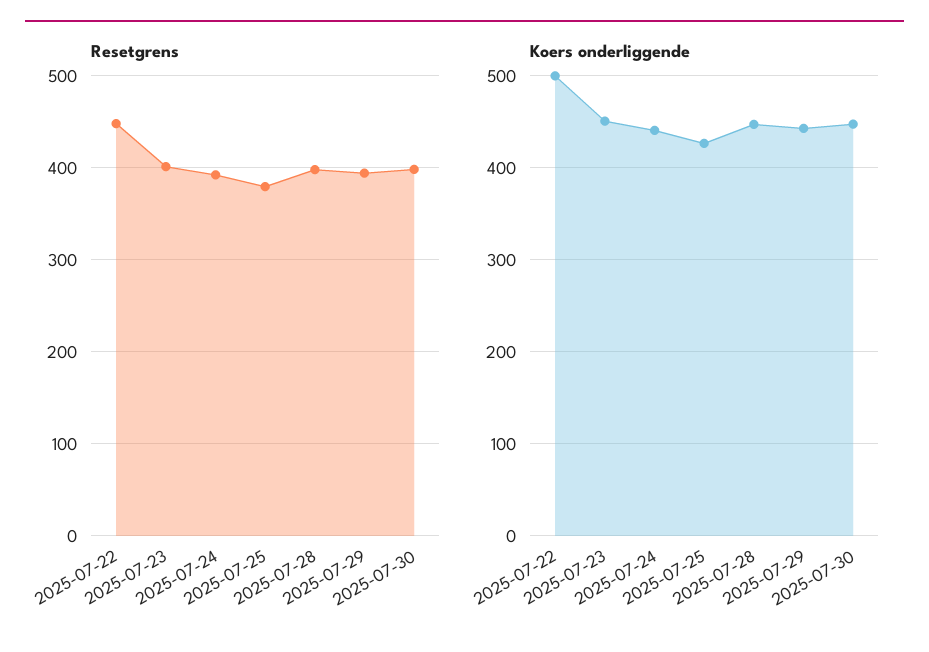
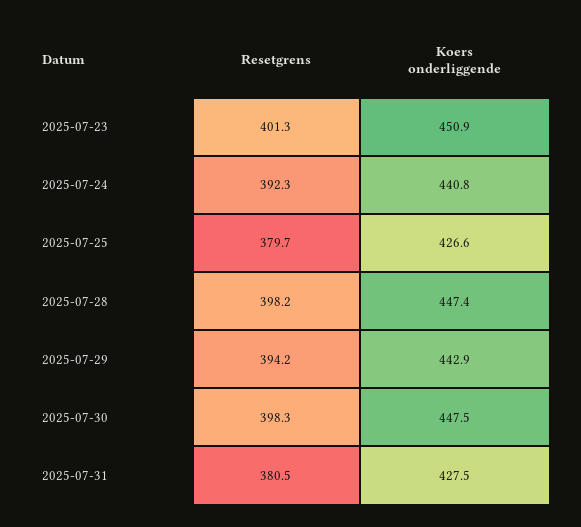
Resetgrens, 2025-07-22: 450 -> none
Koers onderliggende, 2025-07-22: 500 -> none
Resetgrens, 2025-07-31: none -> 380.5
Koers onderliggende, 2025-07-31: none -> 427.5

